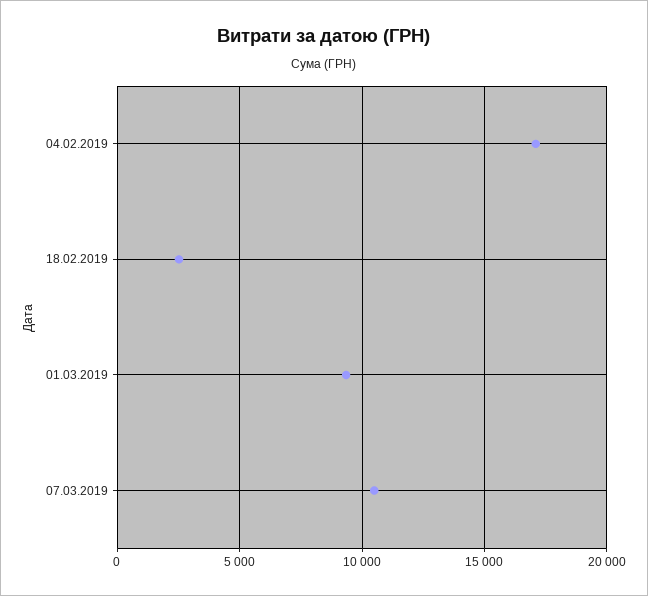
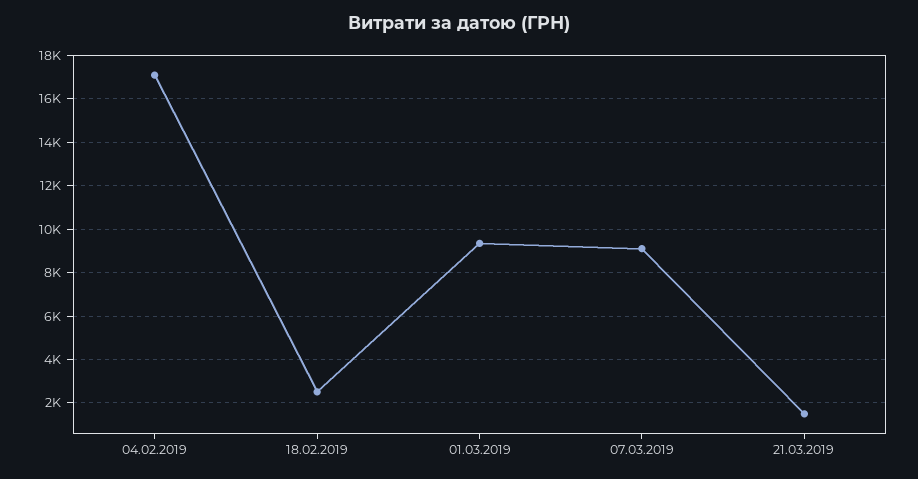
07.03.2019: 10500 -> 9000
21.03.2019: none -> 1500

